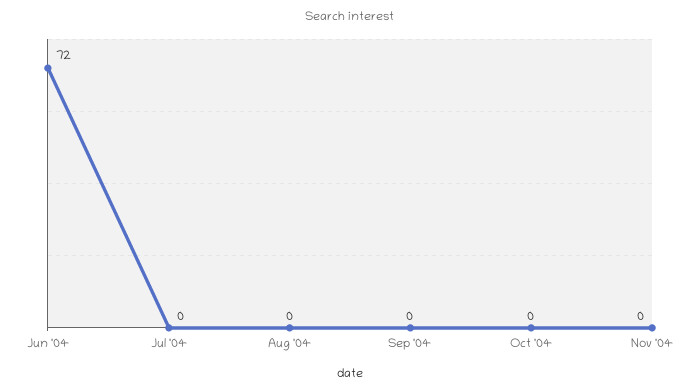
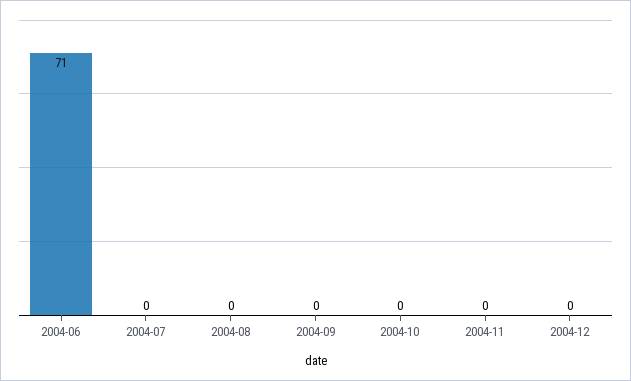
Jun '04: 72 -> 71
2004-12: none -> 0

